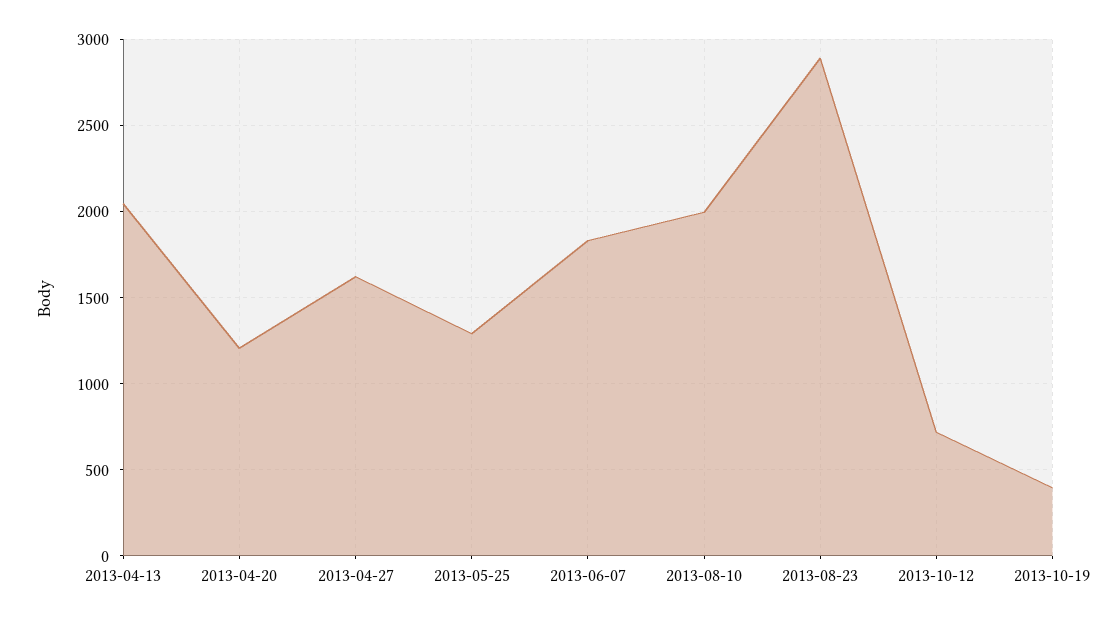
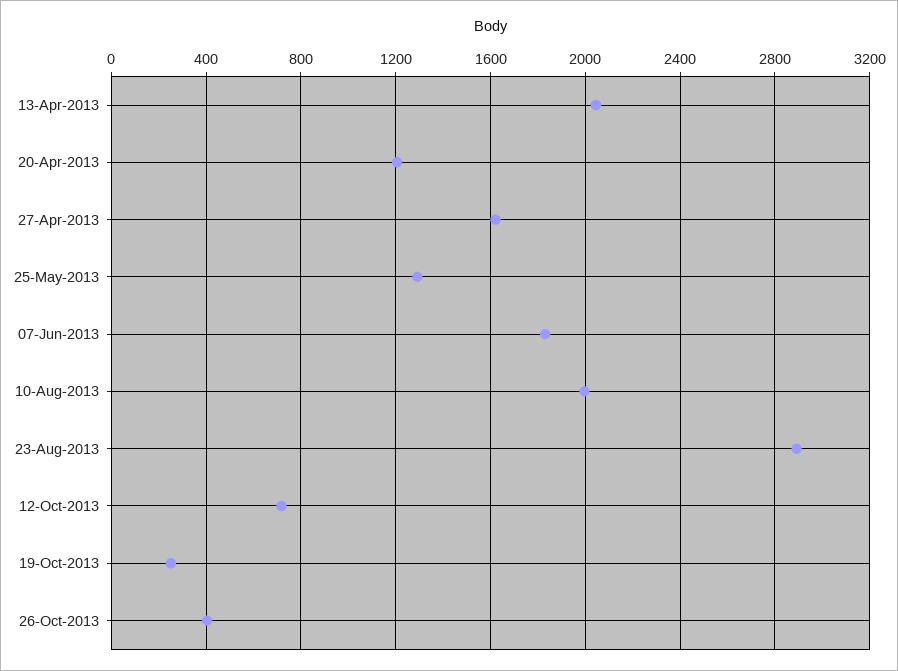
2013-10-19: 400 -> 250
26-Oct-2013: none -> 400

